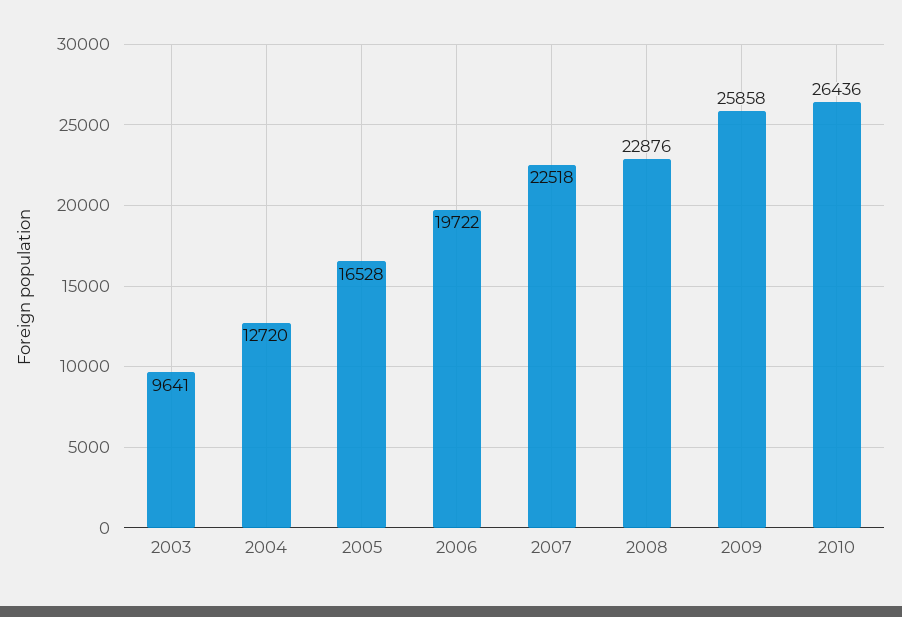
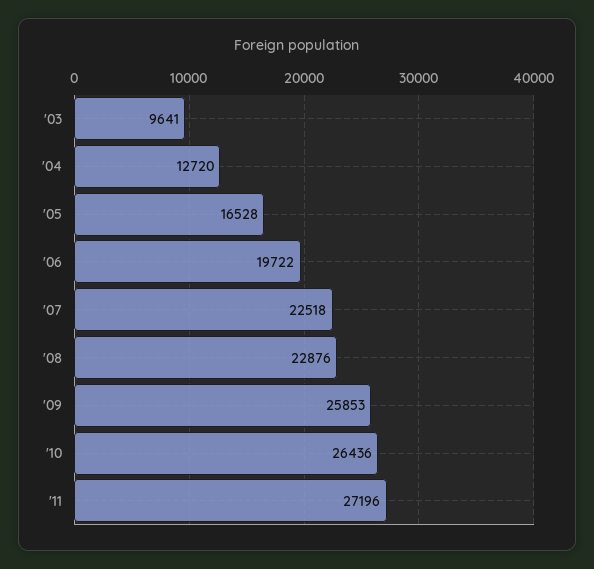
2009: 25858 -> 25853
'11: none -> 27196

